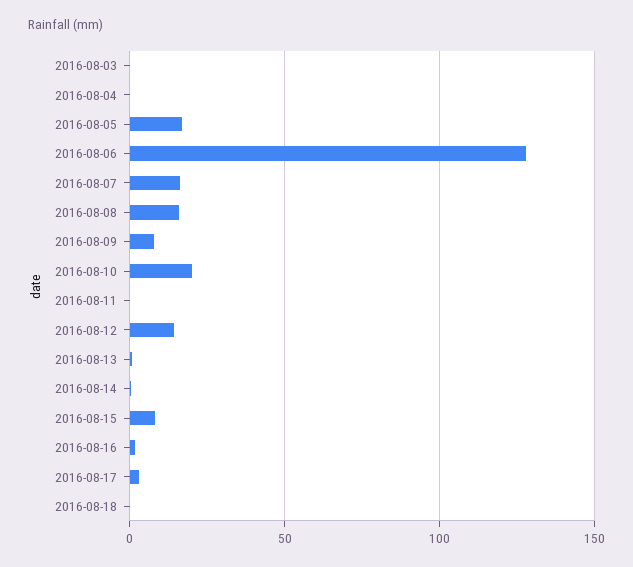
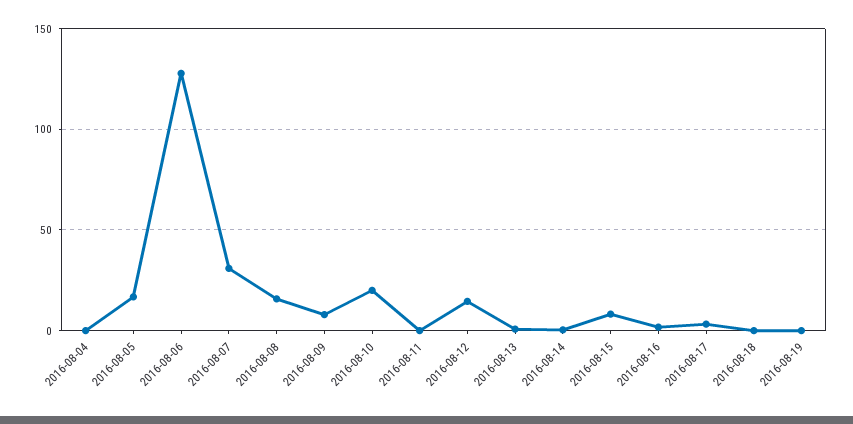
2016-08-03: 0 -> none
2016-08-07: 15 -> 30
2016-08-19: none -> 0

